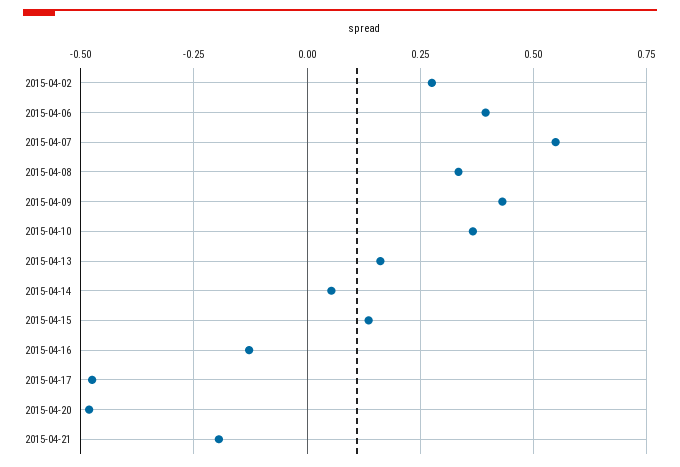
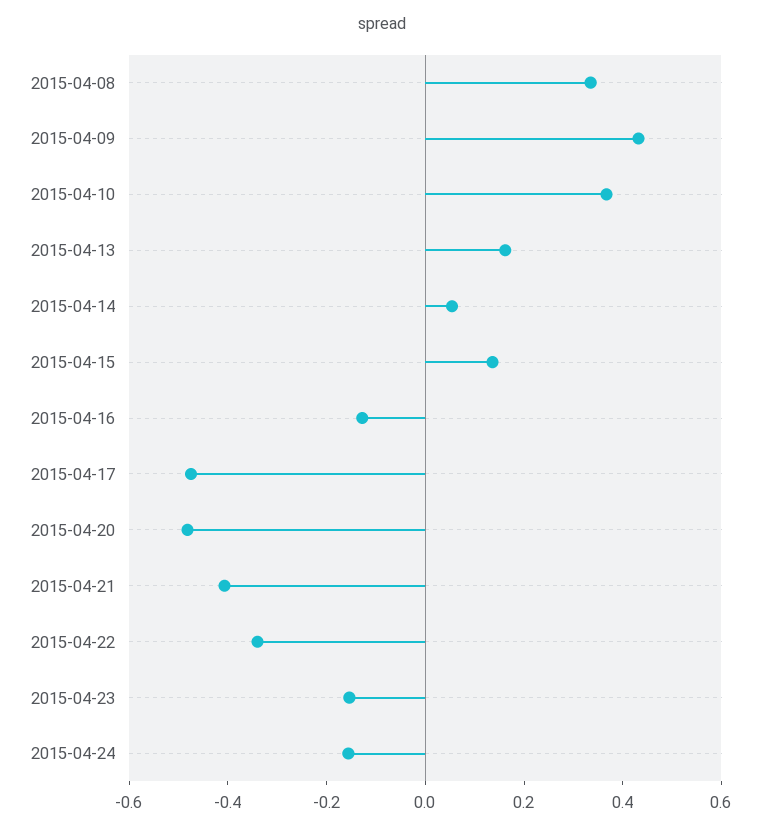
2015-04-02: 0.275 -> none
2015-04-06: 0.4 -> none
2015-04-07: 0.55 -> none
2015-04-21: -0.2 -> -0.4
2015-04-22: none -> -0.35
2015-04-23: none -> -0.15
2015-04-24: none -> -0.15

